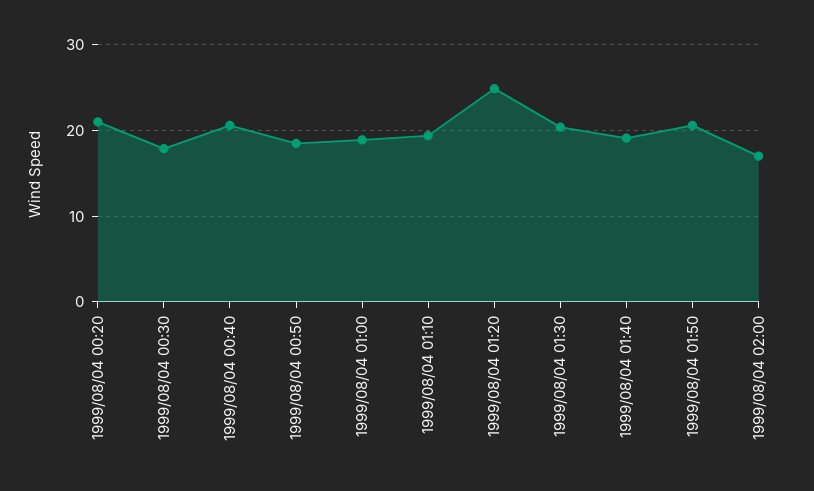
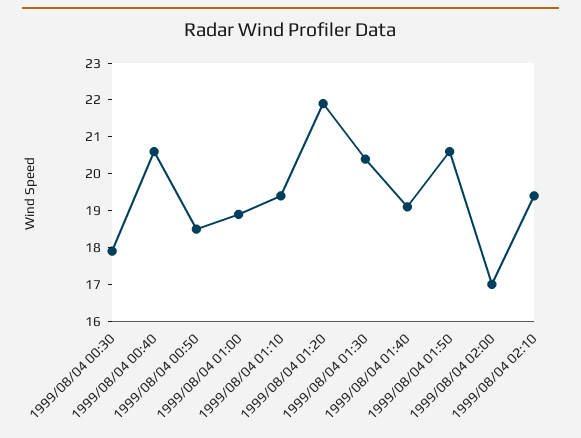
1999/08/04 00:20: 21 -> none
1999/08/04 01:20: 25 -> 22
1999/08/04 02:10: none -> 19.5

